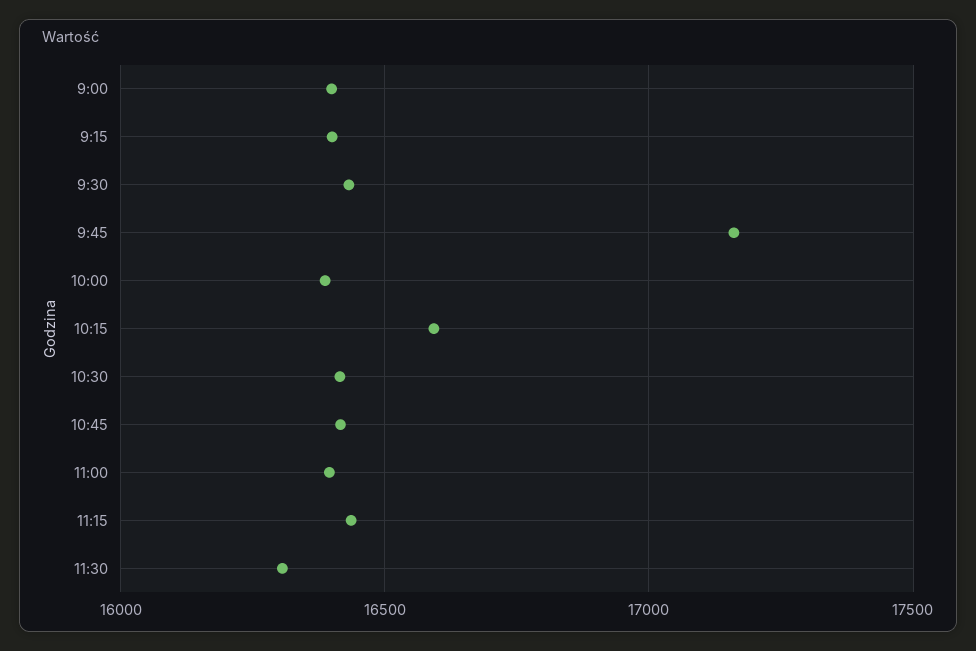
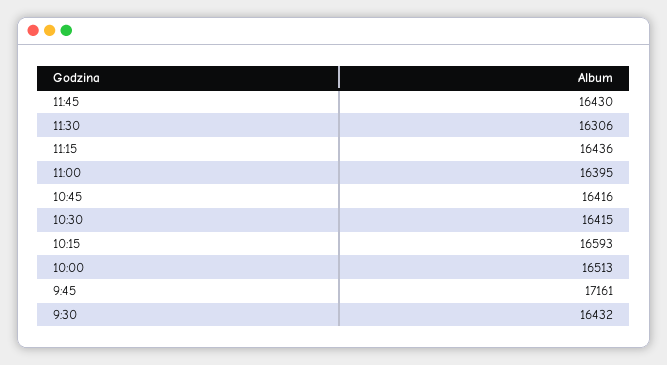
9:00: 16400 -> none
9:15: 16400 -> none
10:00: 16400 -> 16513
11:45: none -> 16430

